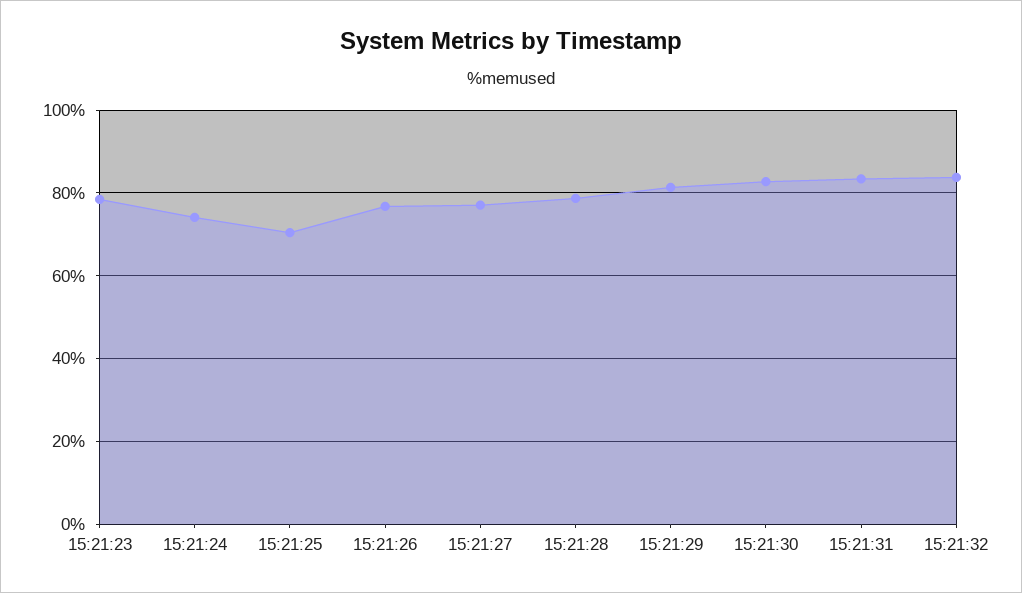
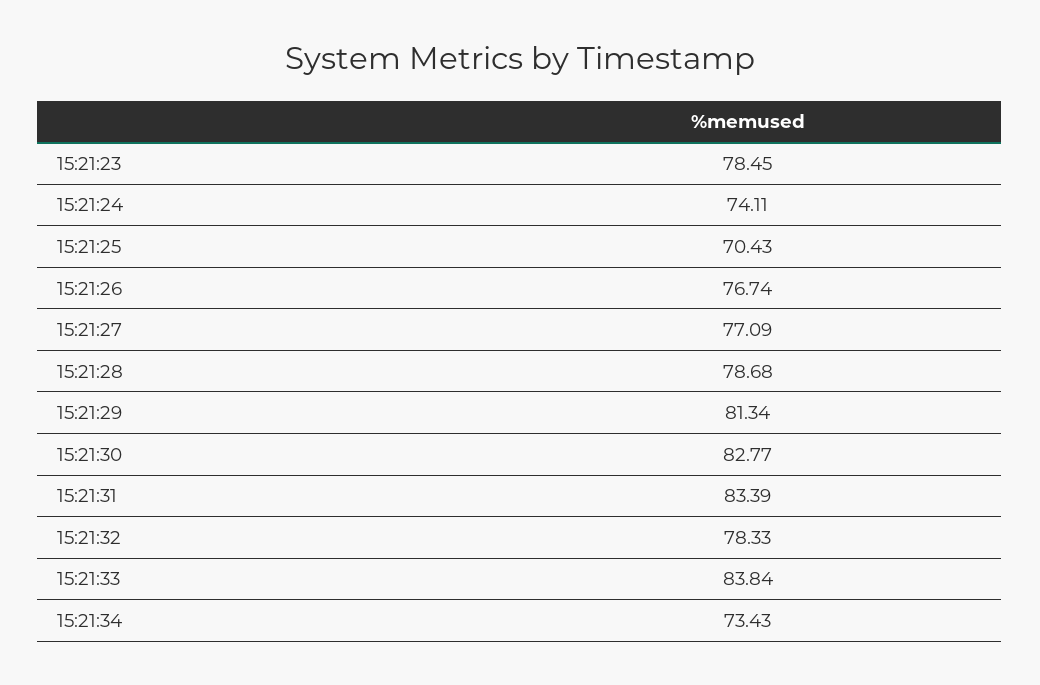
15:21:32: 84 -> 78.33
15:21:33: none -> 83.84
15:21:34: none -> 73.43

